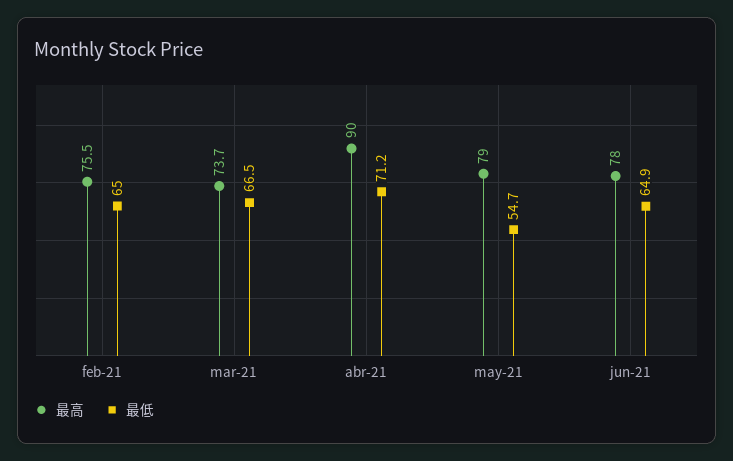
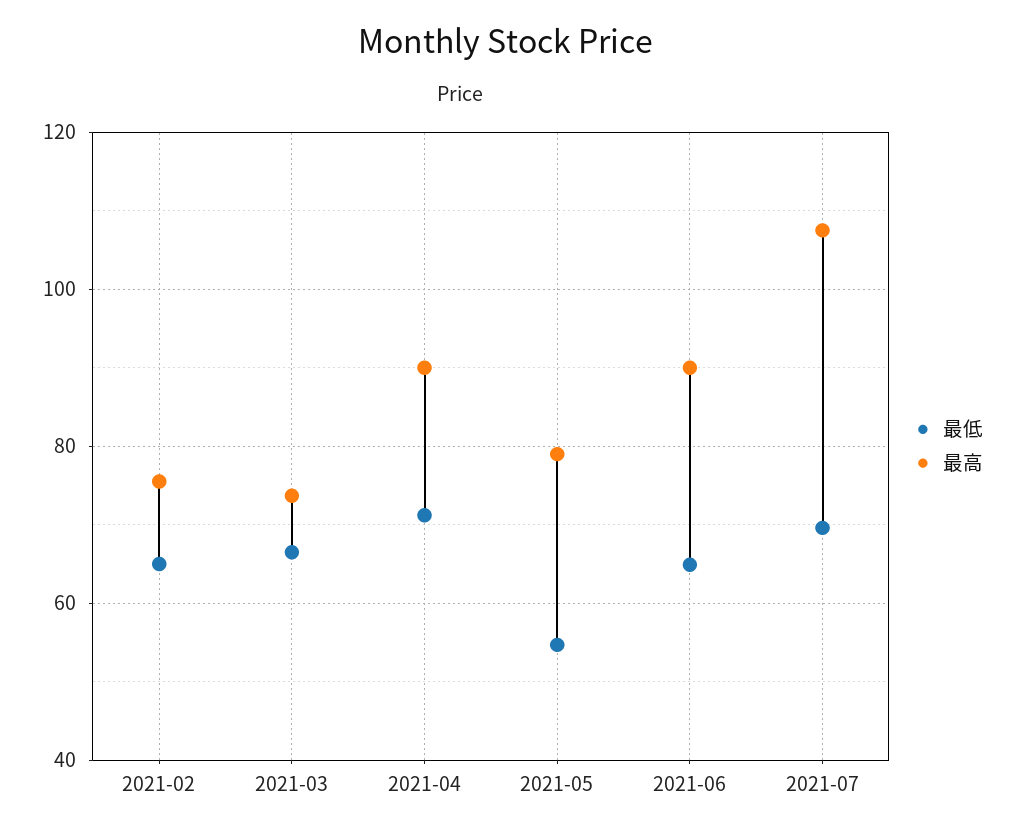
最高, jun-21: 78 -> 90
最低, 2021-07: none -> 70
最高, 2021-07: none -> 108

